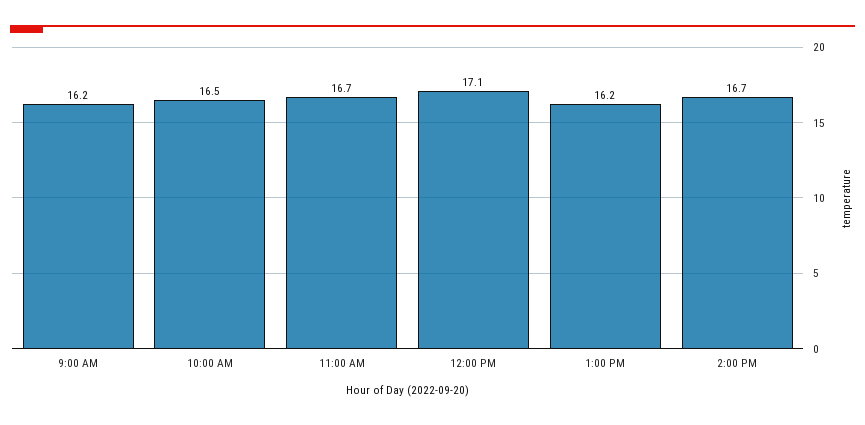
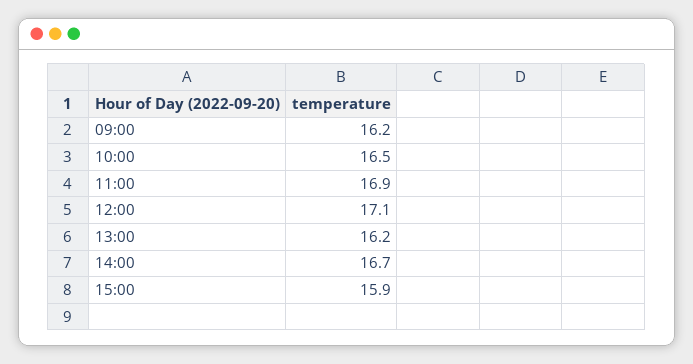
11:00 AM: 16.7 -> 16.9
15:00: none -> 15.9

